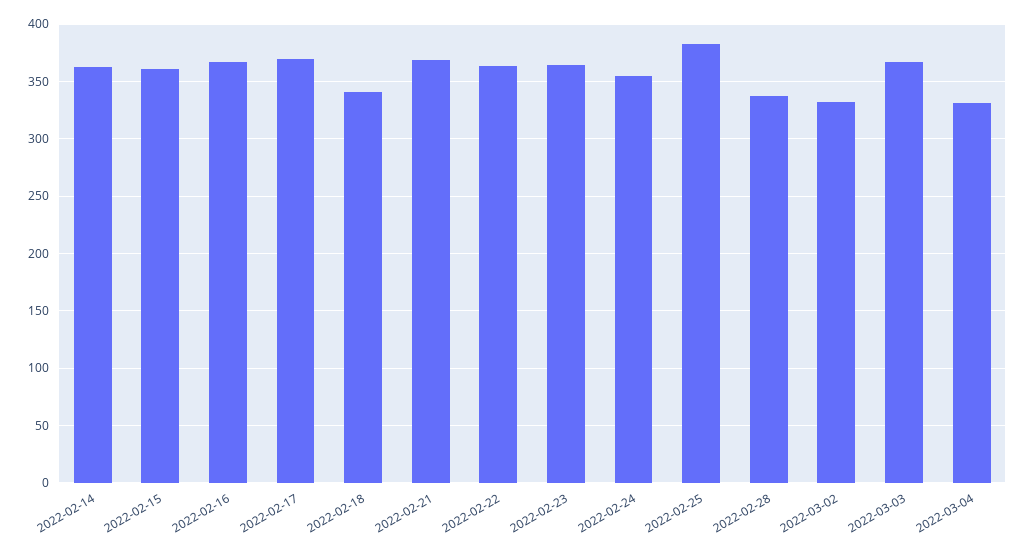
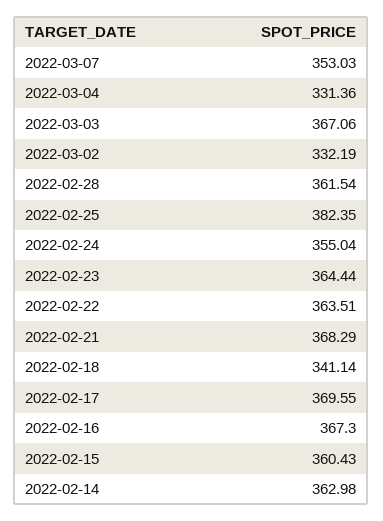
2022-02-28: 340 -> 361.54
2022-03-07: none -> 353.03

